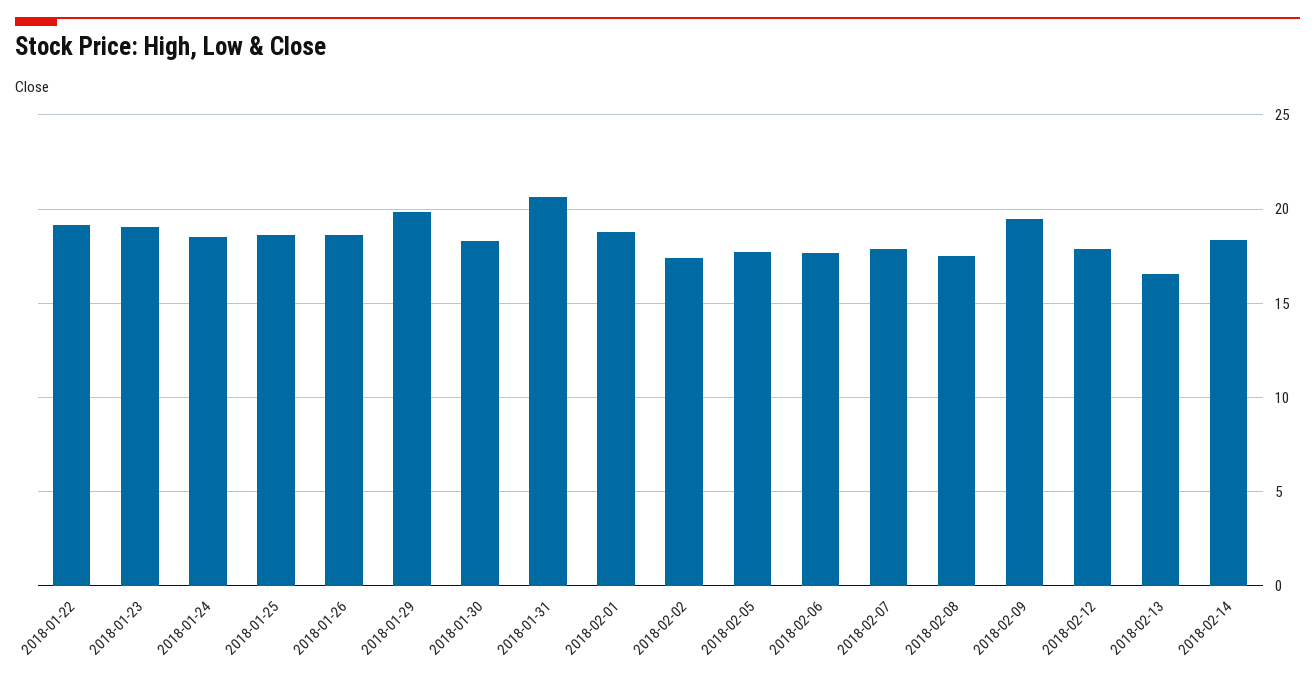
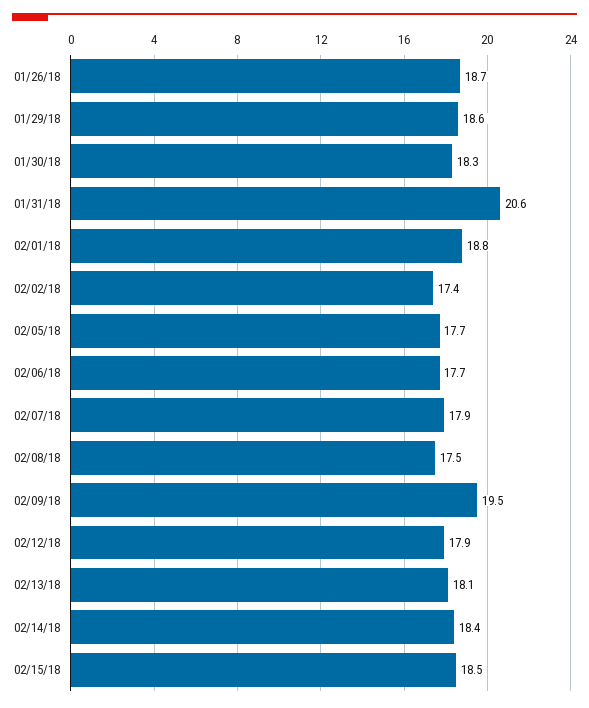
2018-01-22: 19 -> none
2018-01-23: 19 -> none
2018-01-24: 18.5 -> none
2018-01-25: 18.5 -> none
2018-01-29: 20 -> 18.6
2018-02-13: 16.5 -> 18.1
02/15/18: none -> 18.5

